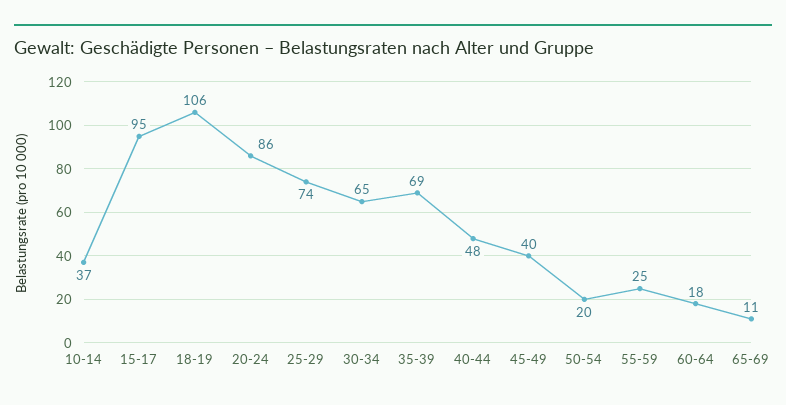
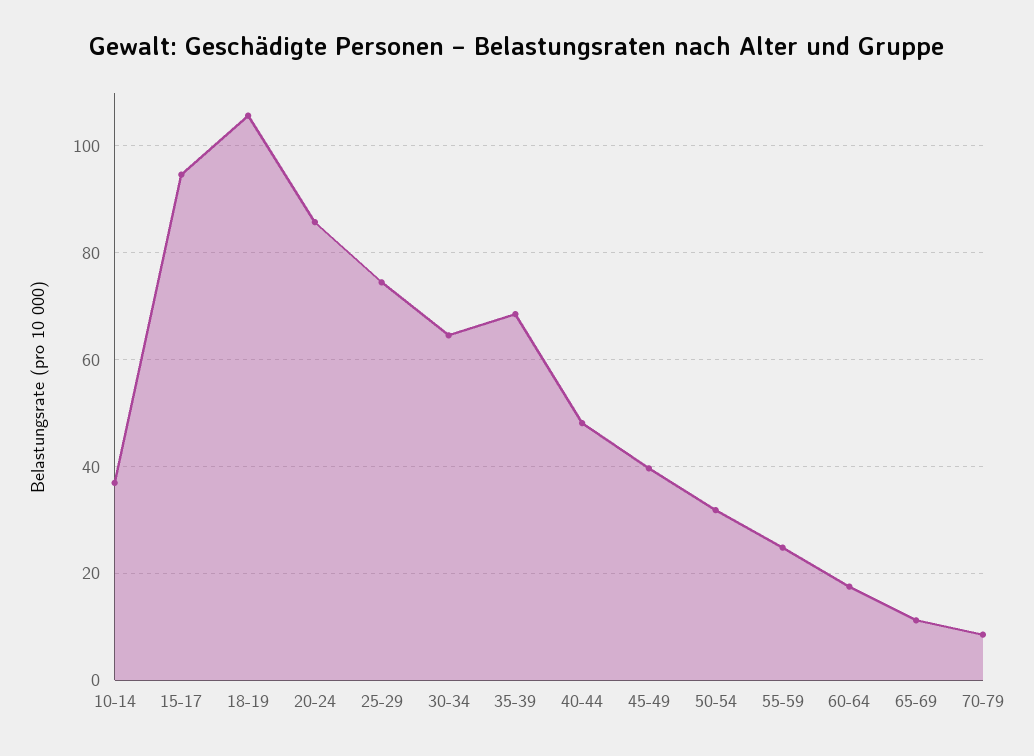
50-54: 20 -> 32
70-79: none -> 8

